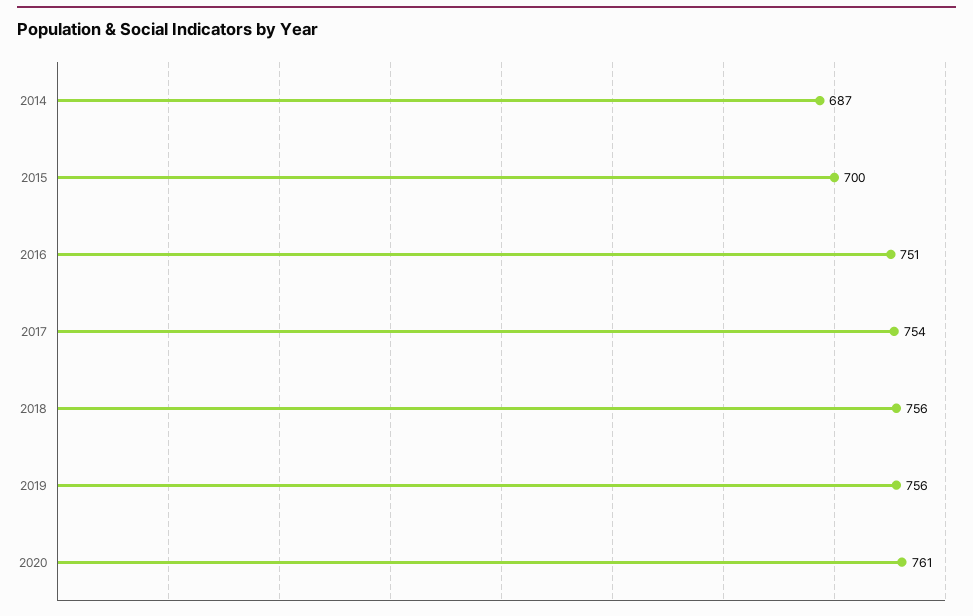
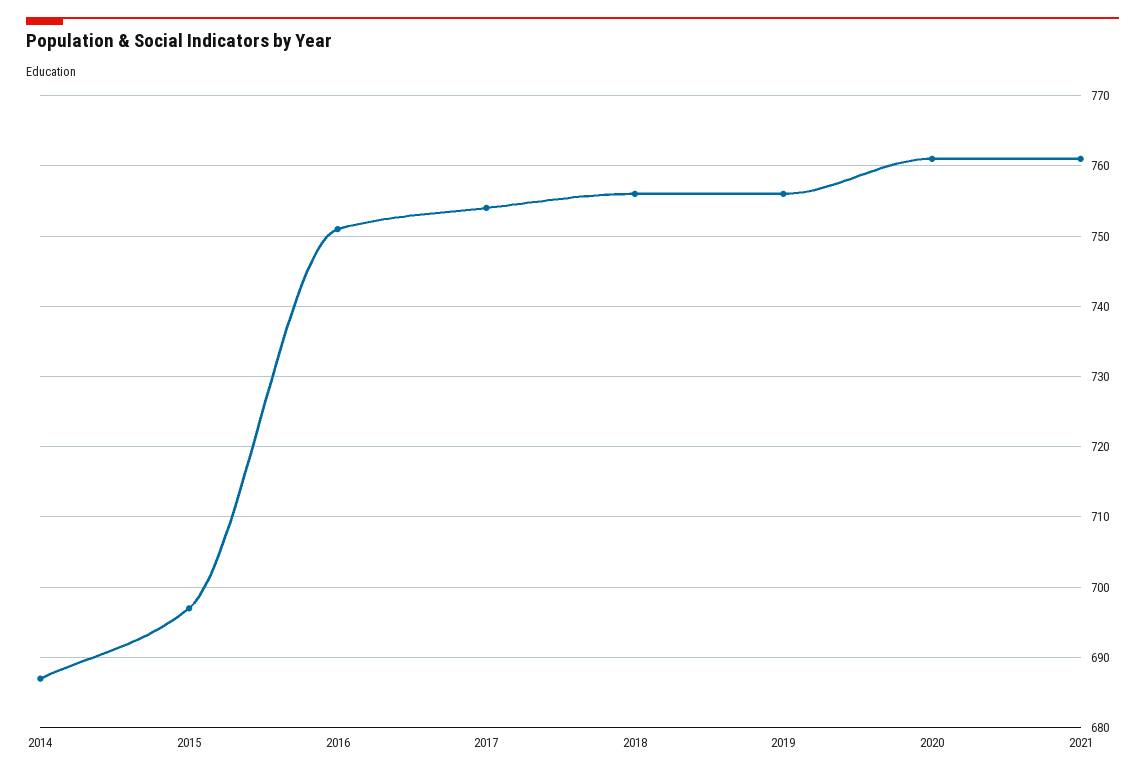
2015: 700 -> 697
2021: none -> 761

